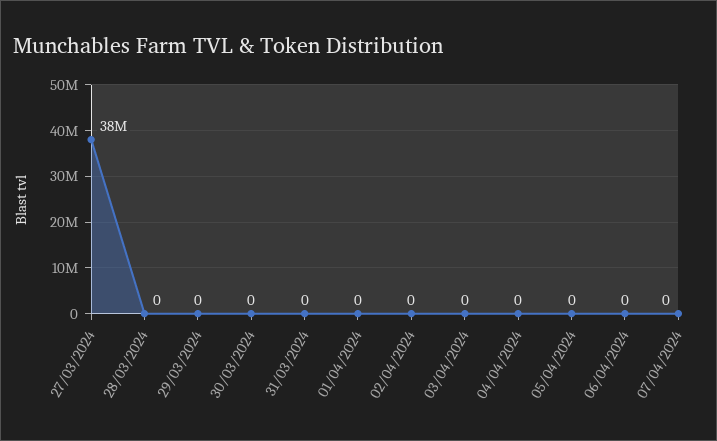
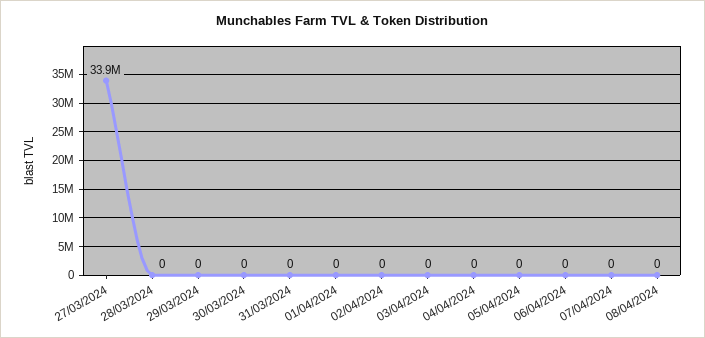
27/03/2024: 38000000 -> 33900000
08/04/2024: none -> 0

